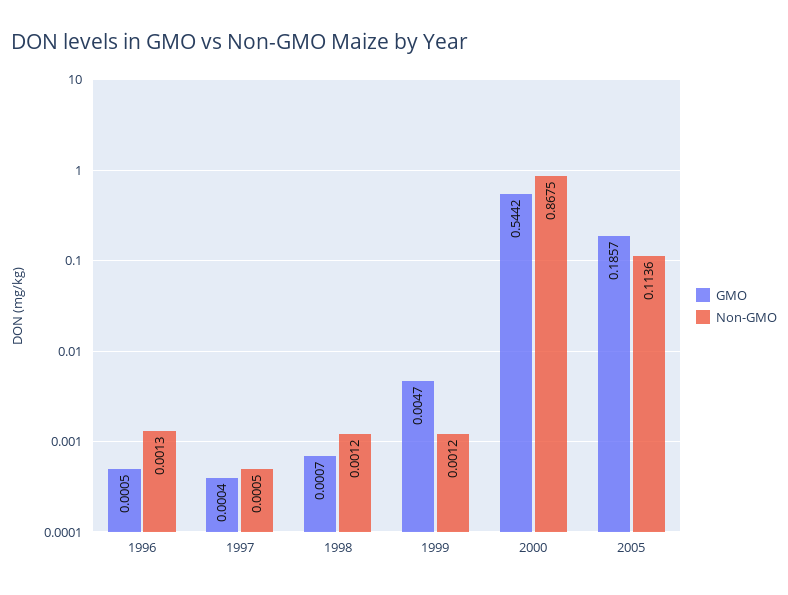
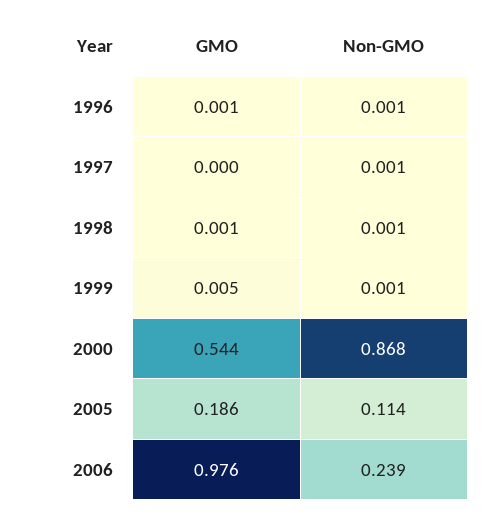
GMO, 2006: none -> 0.976
Non-GMO, 2006: none -> 0.239

